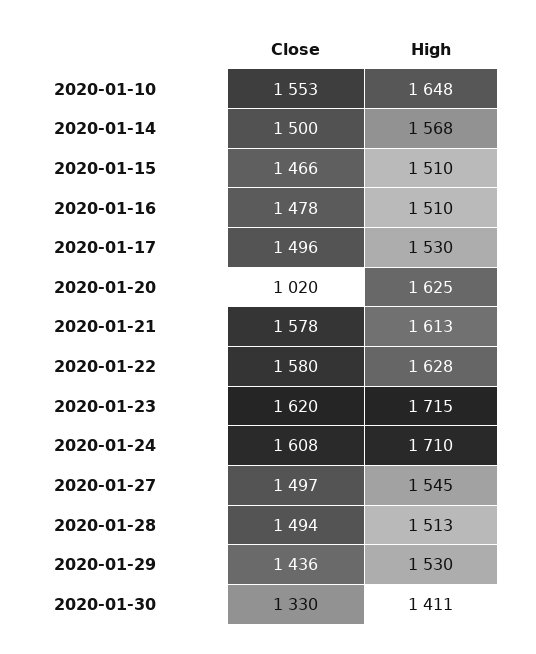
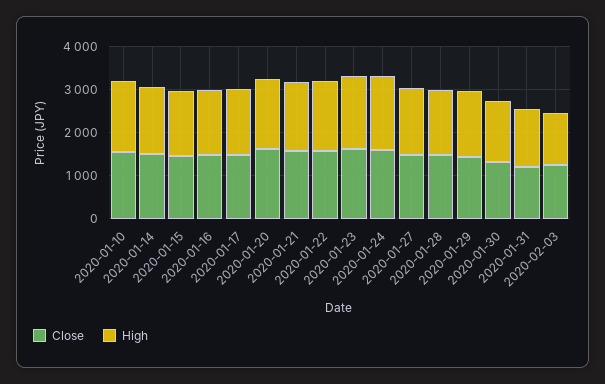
Close, 2020-01-20: 1020 -> 1600
Close, 2020-01-31: none -> 1200
High, 2020-01-31: none -> 1400
Close, 2020-02-03: none -> 1200
High, 2020-02-03: none -> 1200

